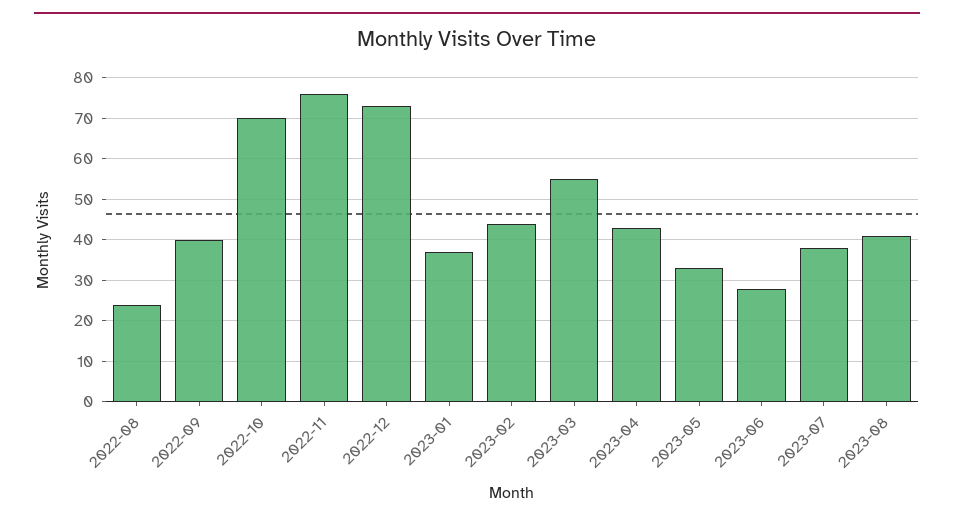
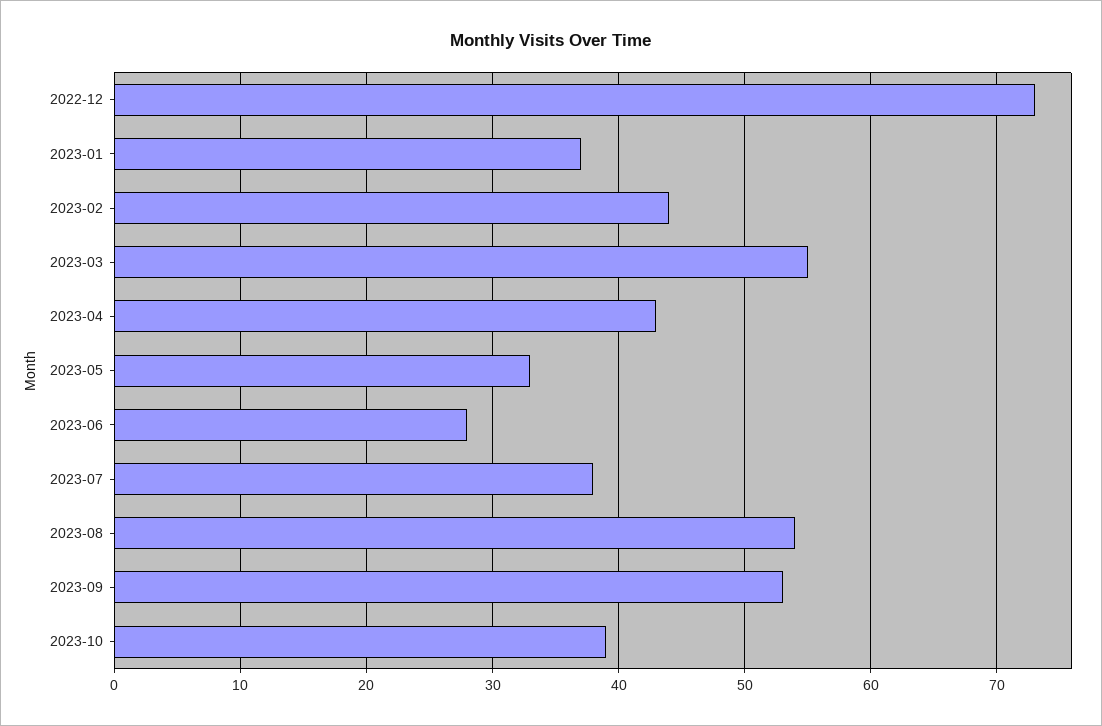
2022-08: 25 -> none
2022-09: 40 -> none
2022-10: 70 -> none
2022-11: 75 -> none
2023-08: 40 -> 54
2023-09: none -> 53
2023-10: none -> 39

